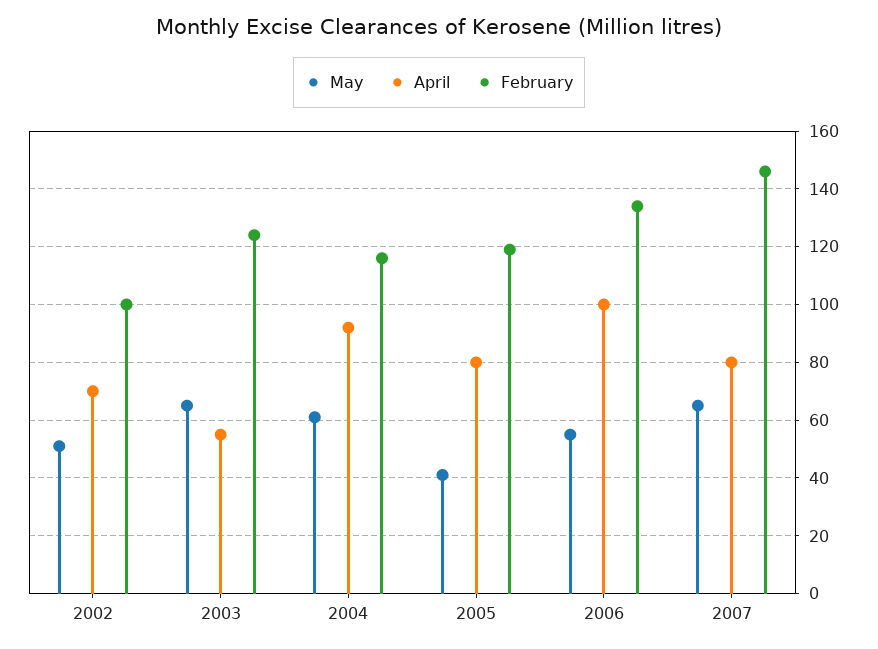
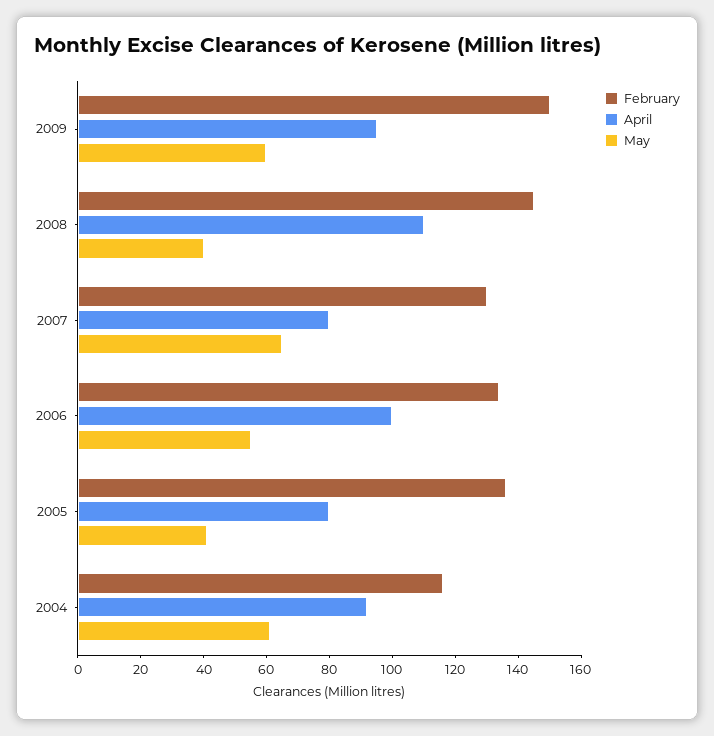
May, 2002: 50 -> none
April, 2002: 70 -> none
February, 2002: 100 -> none
May, 2003: 65 -> none
April, 2003: 55 -> none
February, 2003: 125 -> none
February, 2005: 120 -> 135
February, 2007: 145 -> 130
February, 2009: none -> 150
April, 2009: none -> 95
May, 2009: none -> 60
February, 2008: none -> 145
April, 2008: none -> 110
May, 2008: none -> 40

